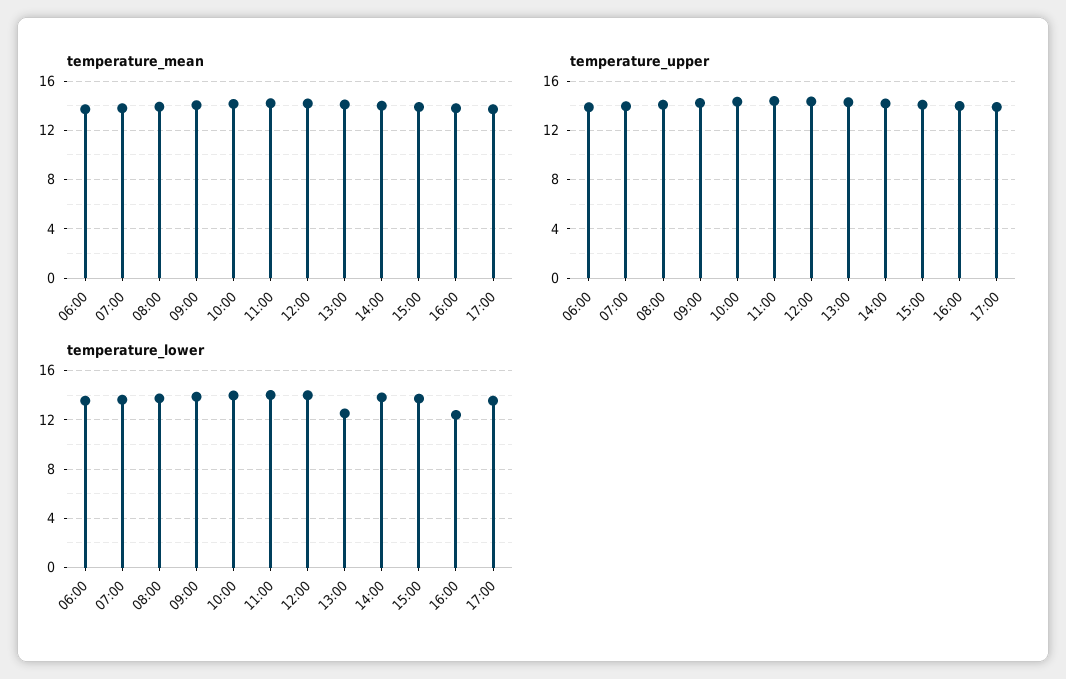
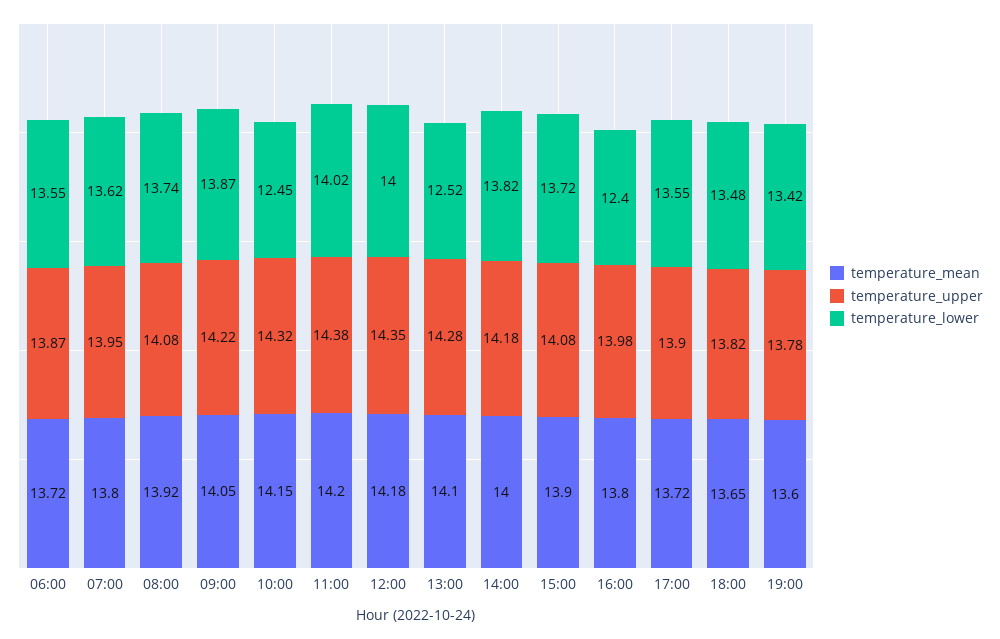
temperature_lower, 10:00: 14 -> 12.45
temperature_mean, 18:00: none -> 13.65
temperature_upper, 18:00: none -> 13.82
temperature_lower, 18:00: none -> 13.48
temperature_mean, 19:00: none -> 13.6
temperature_upper, 19:00: none -> 13.78
temperature_lower, 19:00: none -> 13.42

